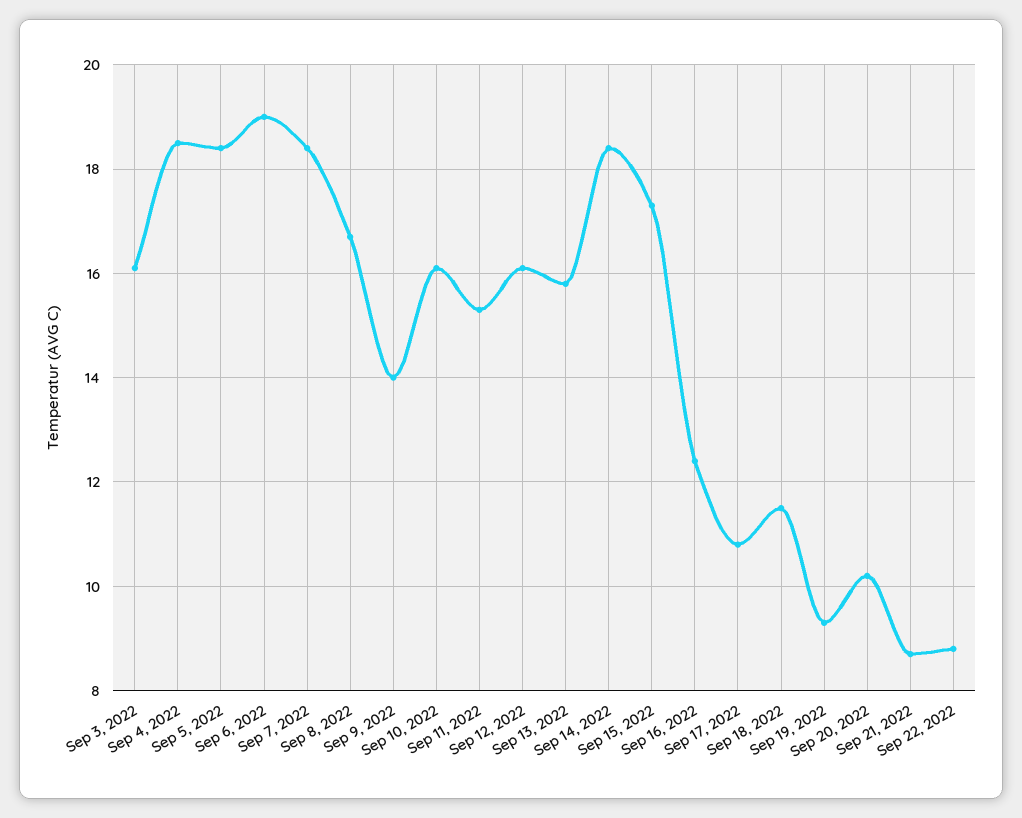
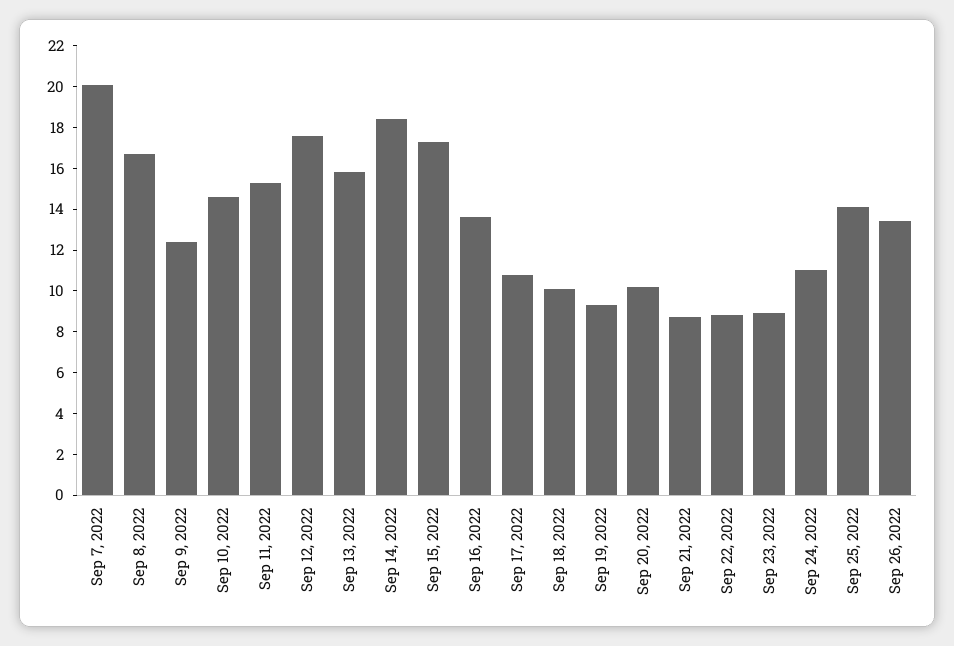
Sep 3, 2022: 16 -> none
Sep 4, 2022: 18.5 -> none
Sep 5, 2022: 18.5 -> none
Sep 6, 2022: 19 -> none
Sep 7, 2022: 18.5 -> 20
Sep 9, 2022: 14 -> 12.5
Sep 10, 2022: 16 -> 14.5
Sep 12, 2022: 16 -> 17.5
Sep 16, 2022: 12.5 -> 13.5
Sep 18, 2022: 11.5 -> 10
Sep 23, 2022: none -> 9
Sep 24, 2022: none -> 11
Sep 25, 2022: none -> 14
Sep 26, 2022: none -> 13.5

